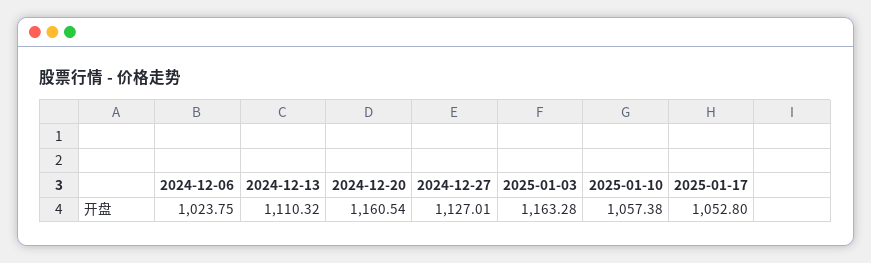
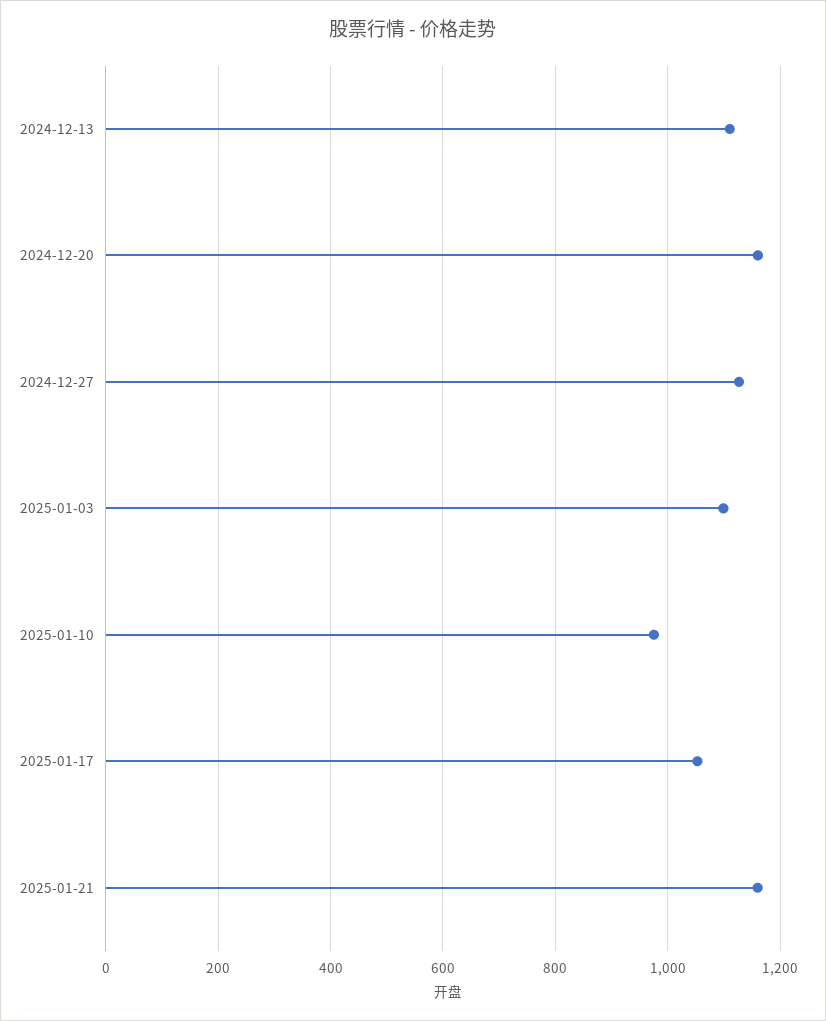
2024-12-06: 1023.75 -> none
2025-01-03: 1163.28 -> 1100
2025-01-10: 1057.38 -> 980
2025-01-21: none -> 1160

